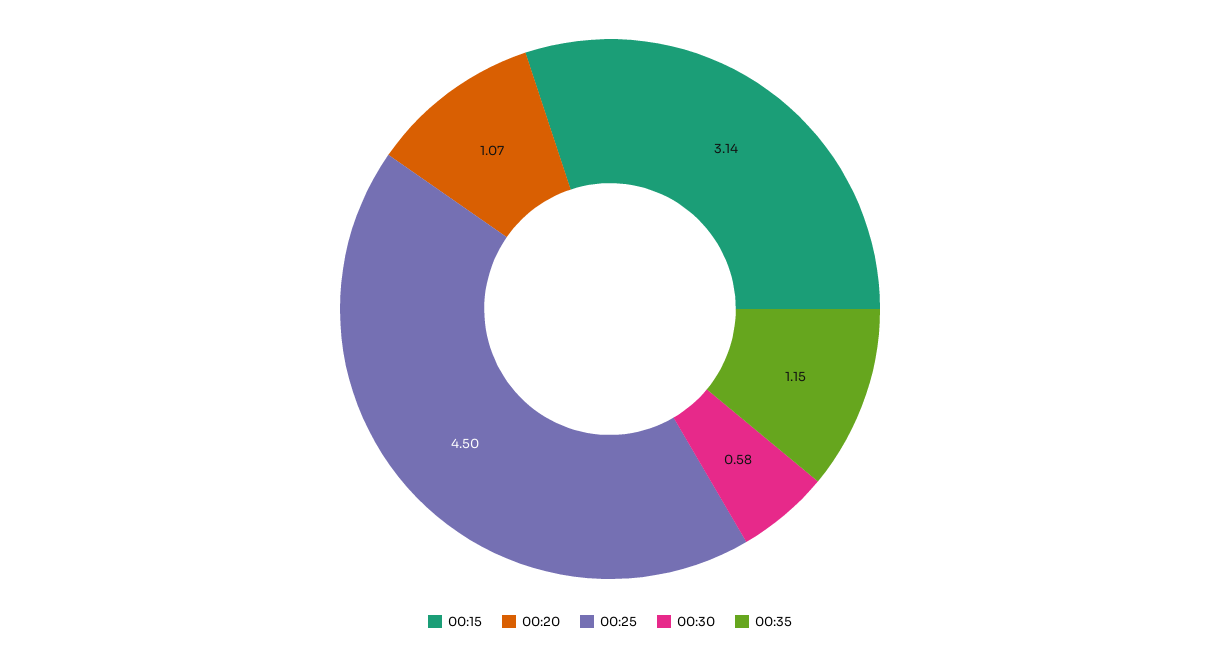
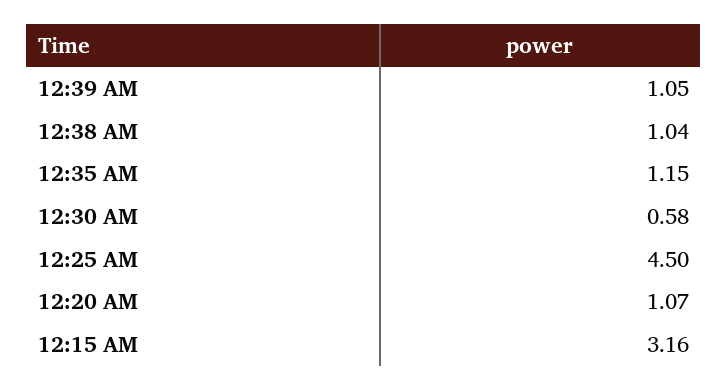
00:15: 3.14 -> 3.16
12:39 AM: none -> 1.05
12:38 AM: none -> 1.04

